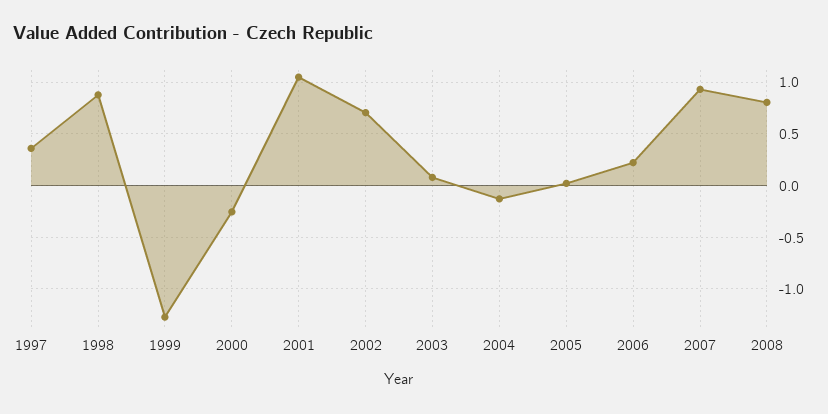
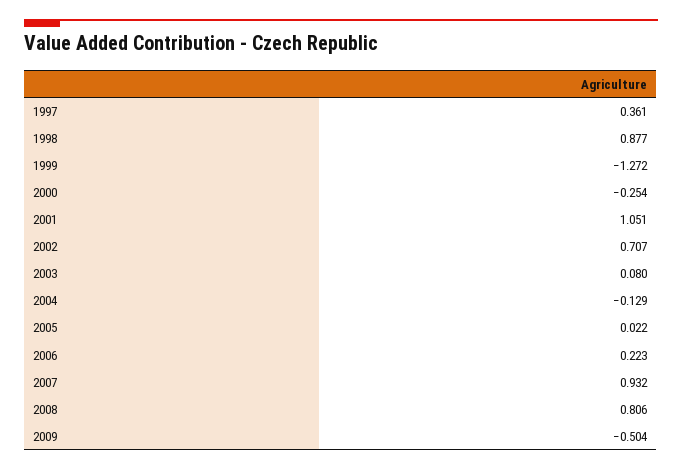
2009: none -> -0.504

